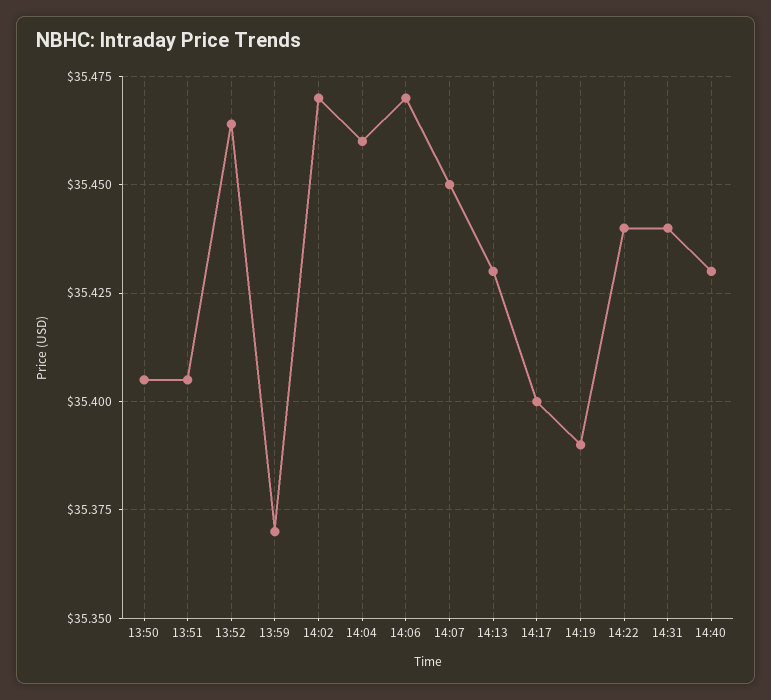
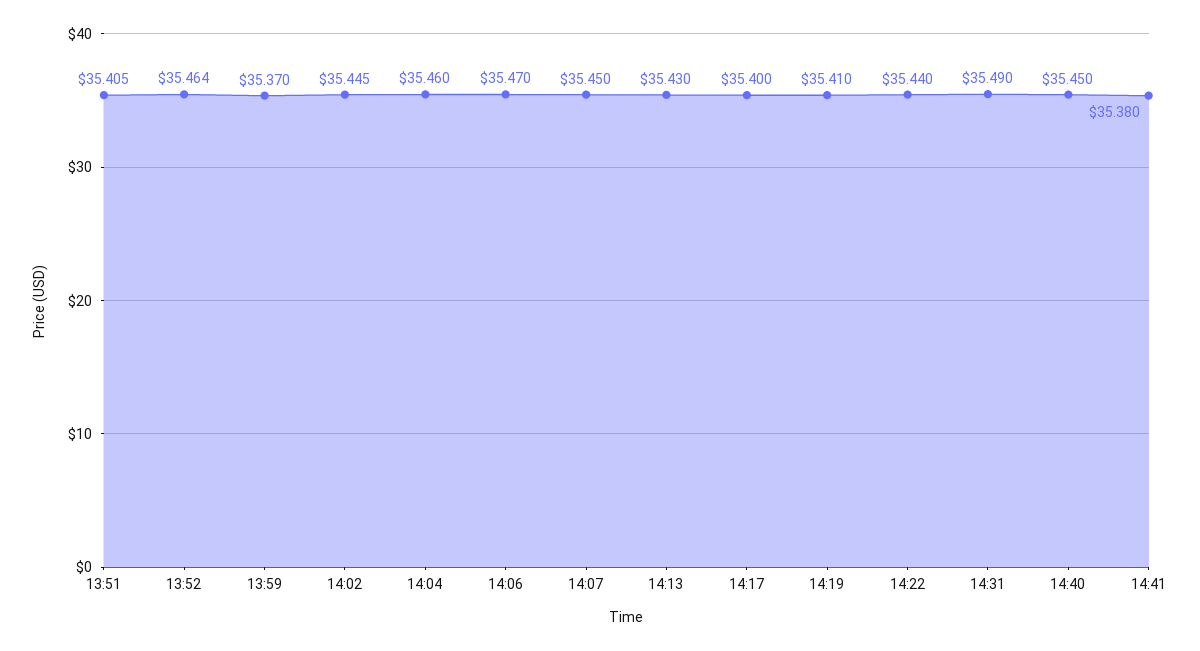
13:50: 35.405 -> none
14:02: 35.47 -> 35.445
14:19: 35.39 -> 35.41
14:31: 35.44 -> 35.49
14:40: 35.43 -> 35.45
14:41: none -> 35.38

